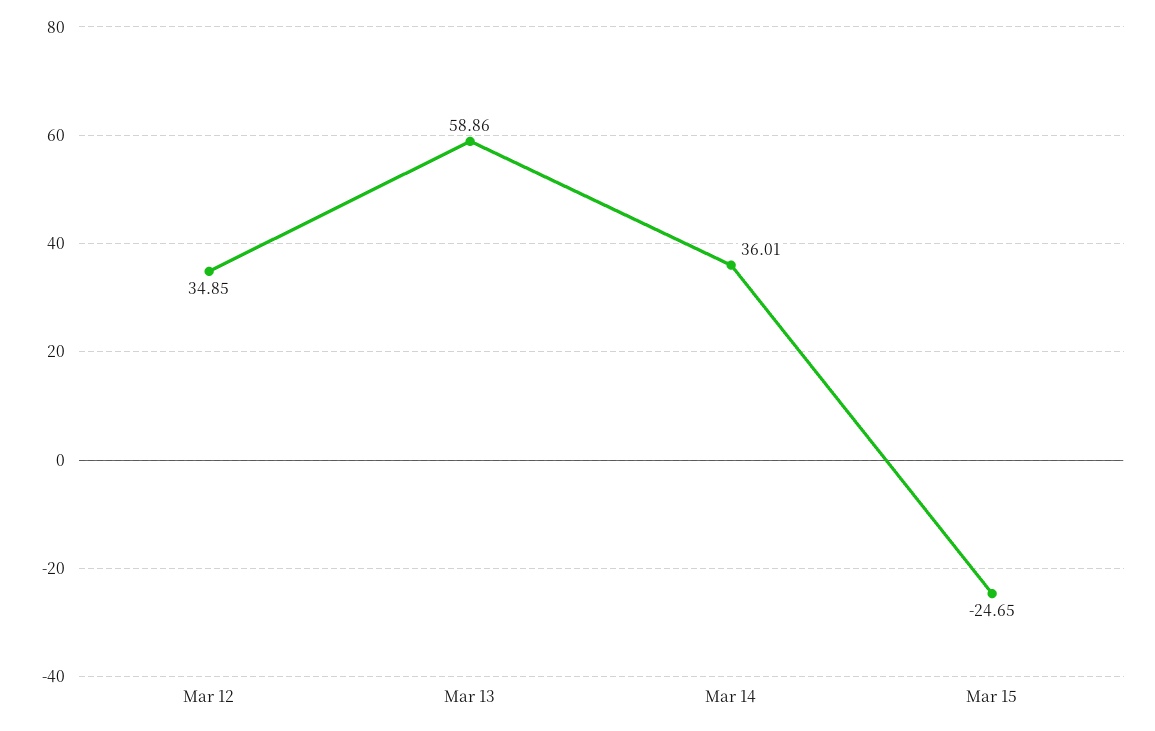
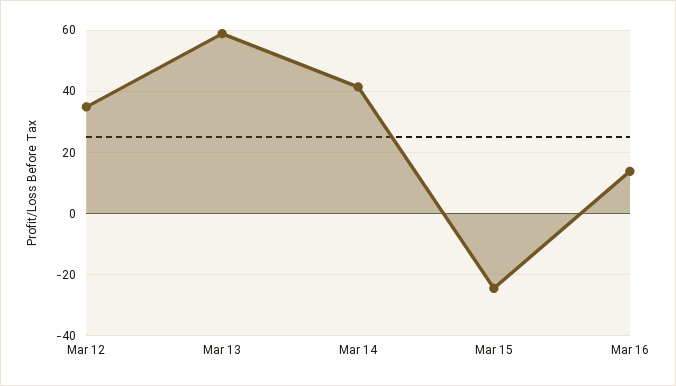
Mar 14: 36.01 -> 42
Mar 16: none -> 14

